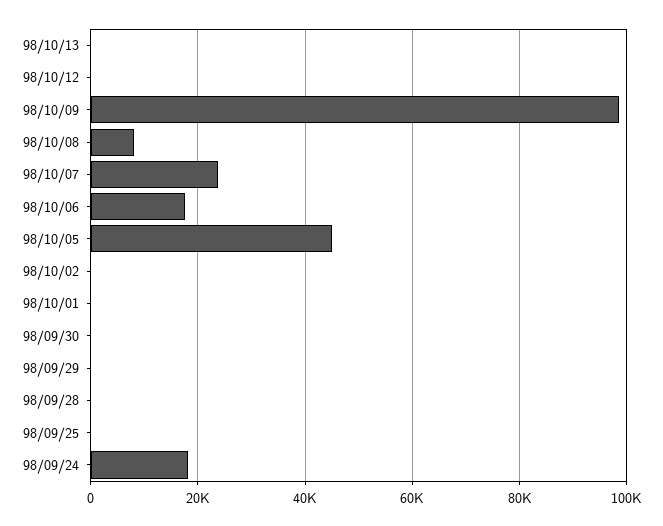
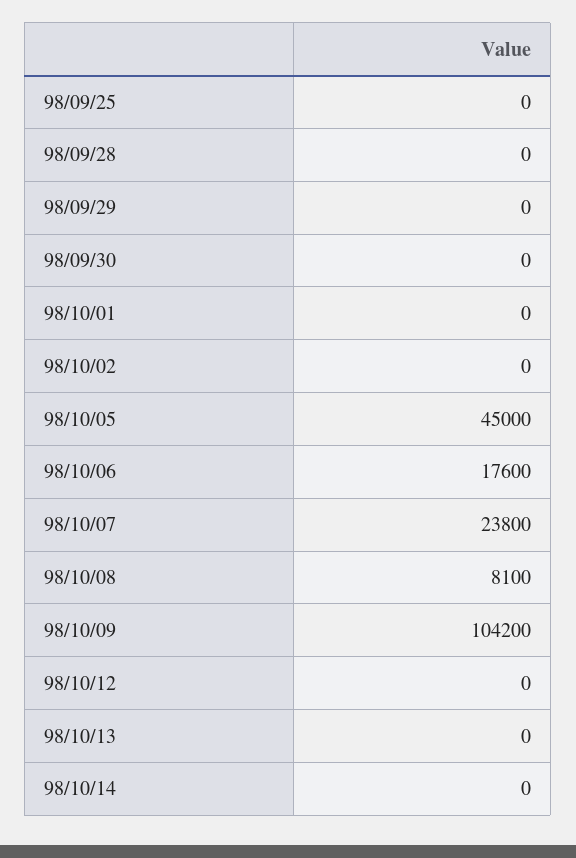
98/10/09: 98000 -> 104200
98/09/24: 18000 -> none
98/10/14: none -> 0

